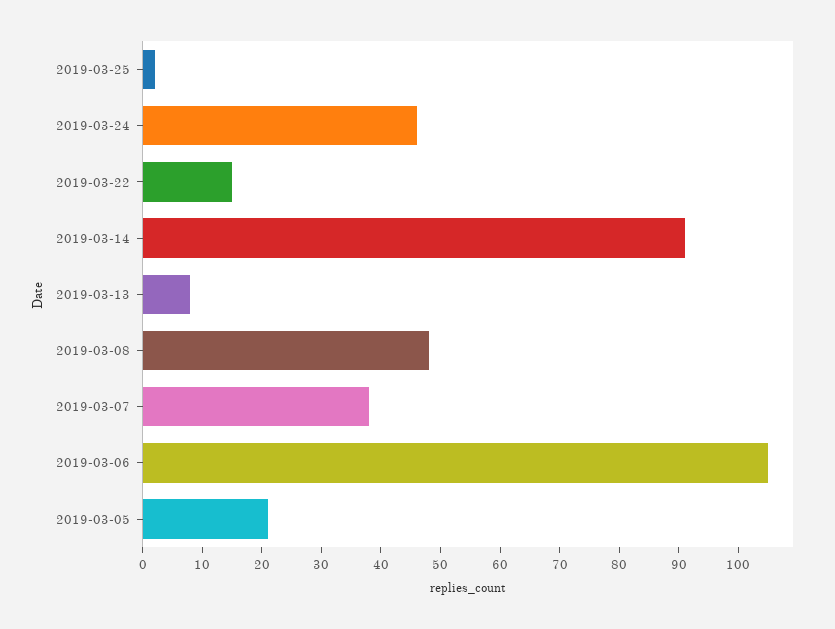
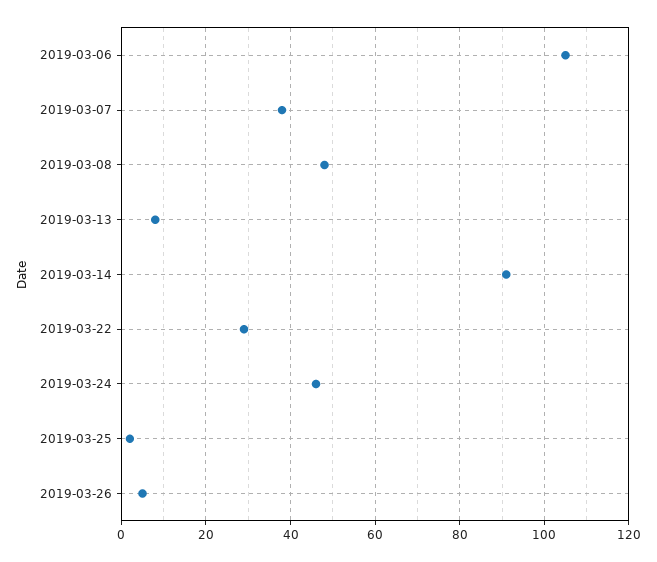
2019-03-22: 15 -> 30
2019-03-05: 20 -> none
2019-03-26: none -> 5

